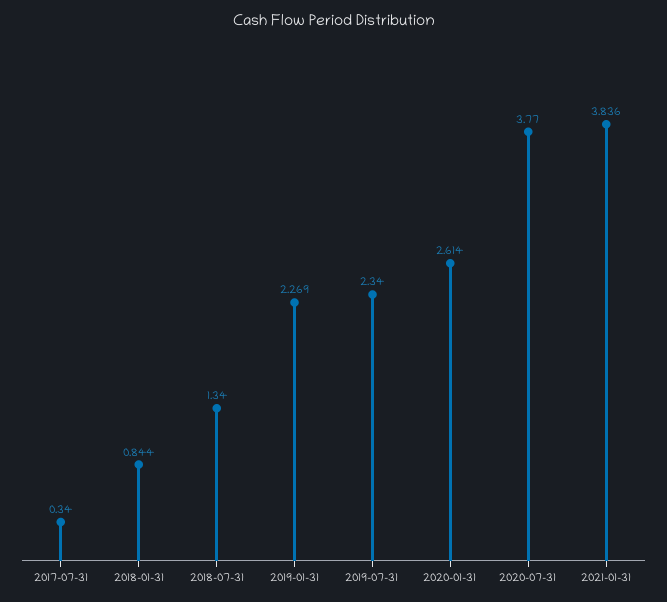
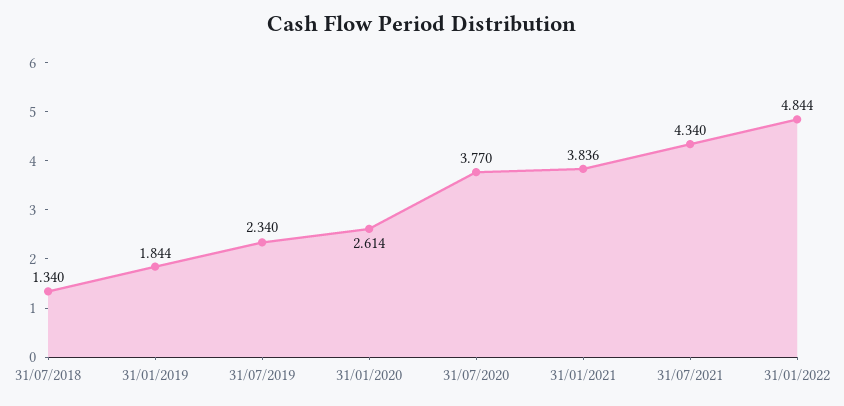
2017-07-31: 0.34 -> none
2018-01-31: 0.844 -> none
2019-01-31: 2.269 -> 1.844
31/07/2021: none -> 4.34
31/01/2022: none -> 4.844

